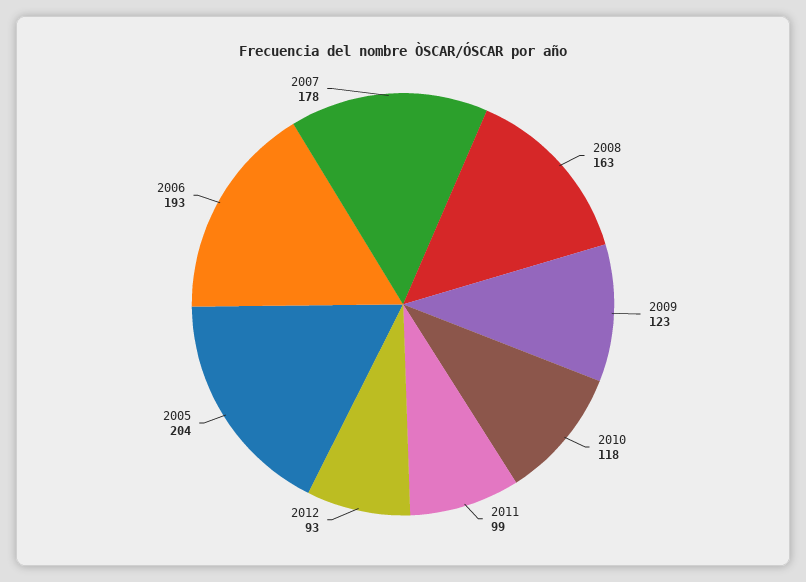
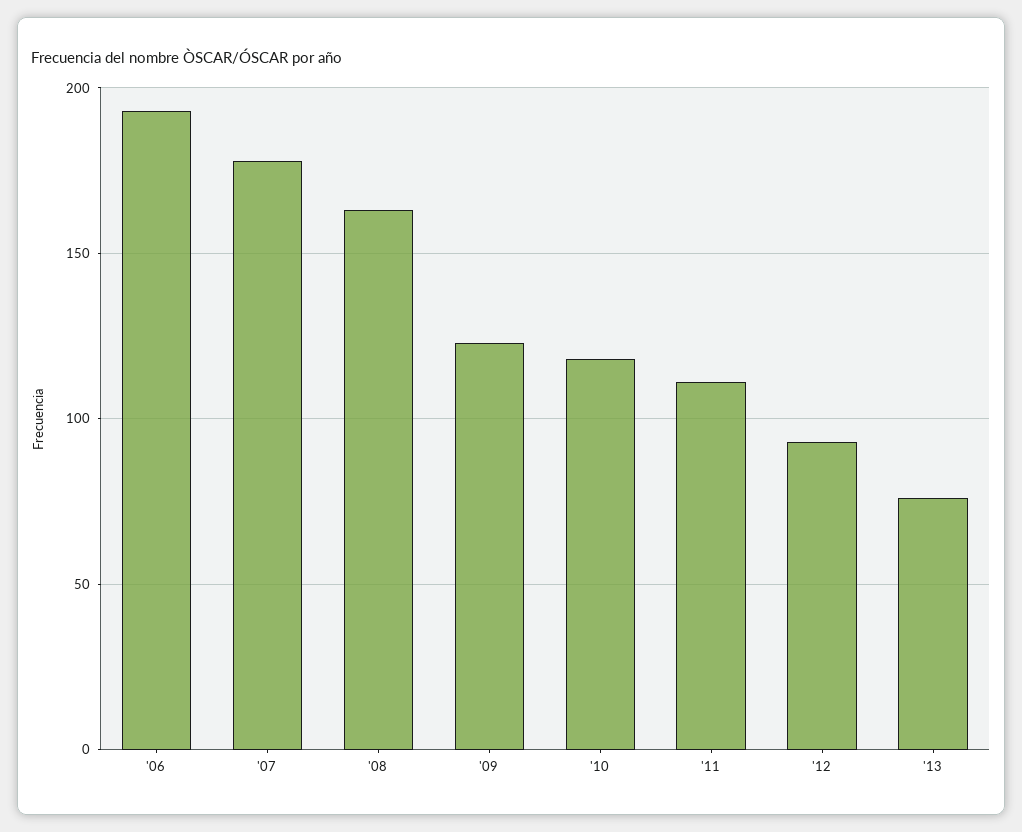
2011: 99 -> 110
2005: 204 -> none
'13: none -> 75

